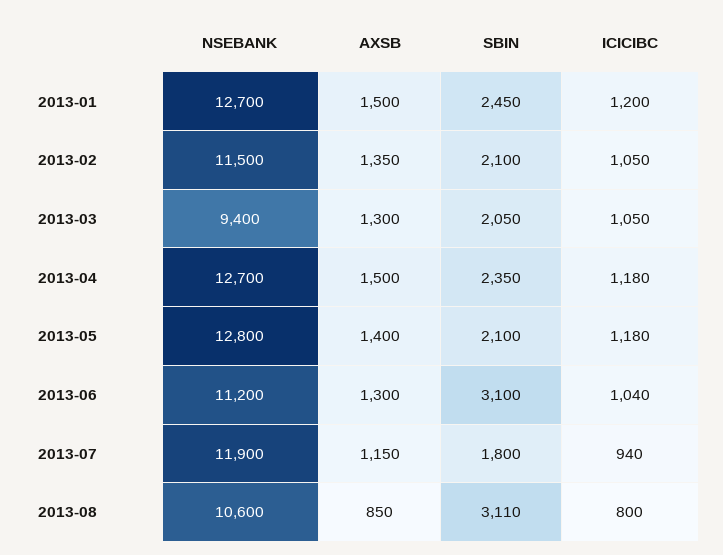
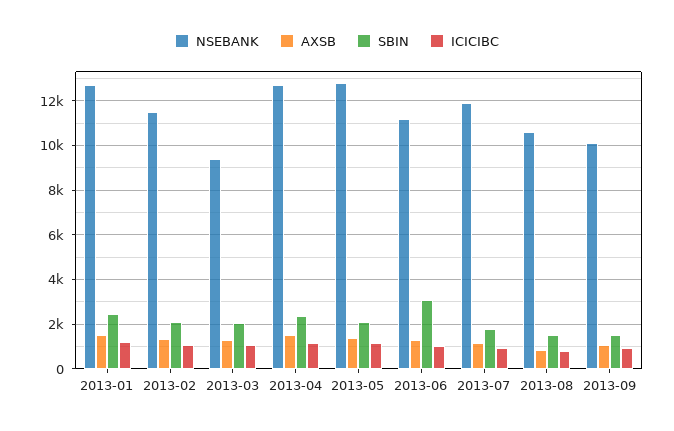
SBIN, 2013-08: 3110 -> 1500
NSEBANK, 2013-09: none -> 10000
AXSB, 2013-09: none -> 1000
SBIN, 2013-09: none -> 1500
ICICIBC, 2013-09: none -> 1000

